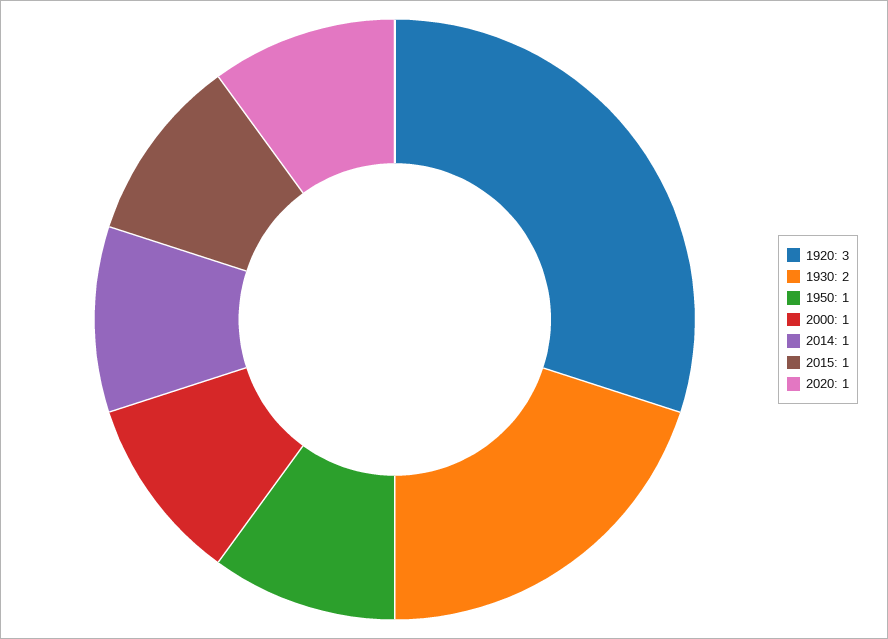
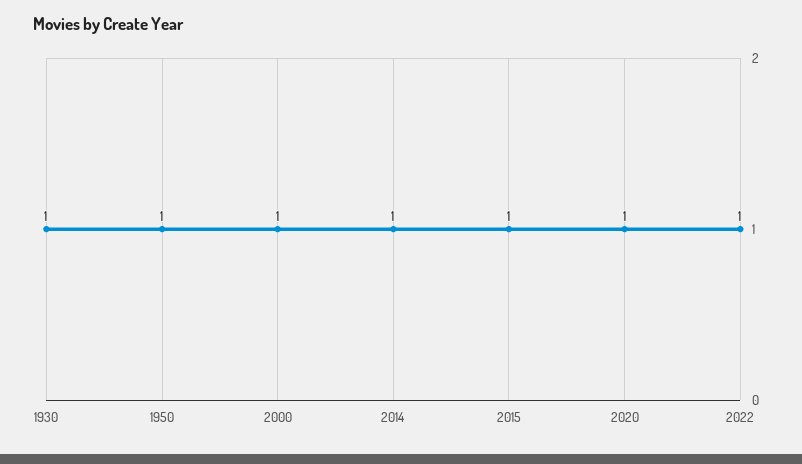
1920: 3 -> none
1930: 2 -> 1
2022: none -> 1

